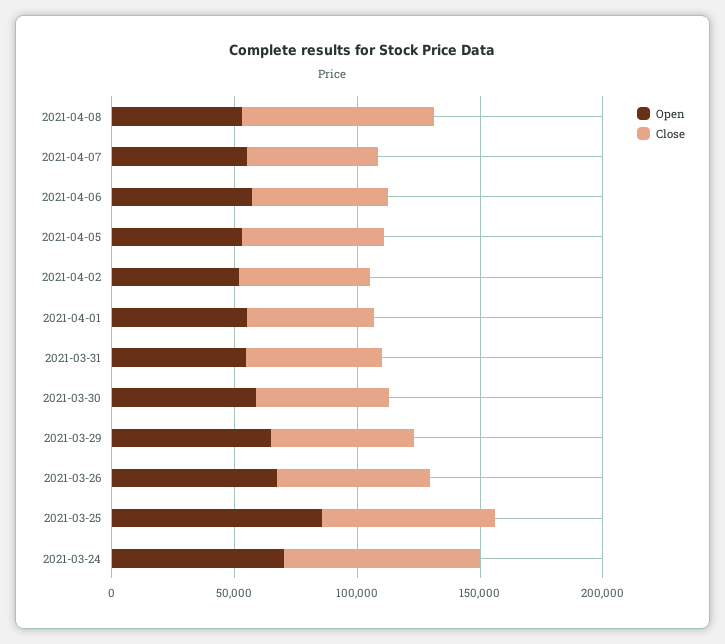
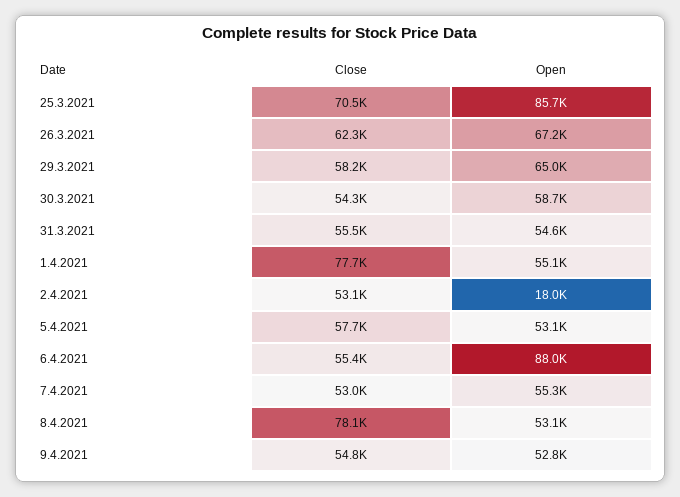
Open, 2021-04-06: 60000 -> 88000
Open, 2021-04-02: 50000 -> 18000
Close, 2021-04-01: 50000 -> 77700
Open, 2021-03-24: 70000 -> none
Close, 2021-03-24: 80000 -> none
Close, 9.4.2021: none -> 54800
Open, 9.4.2021: none -> 52800

